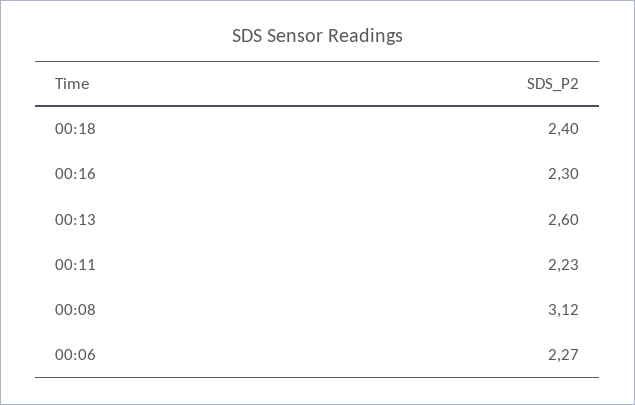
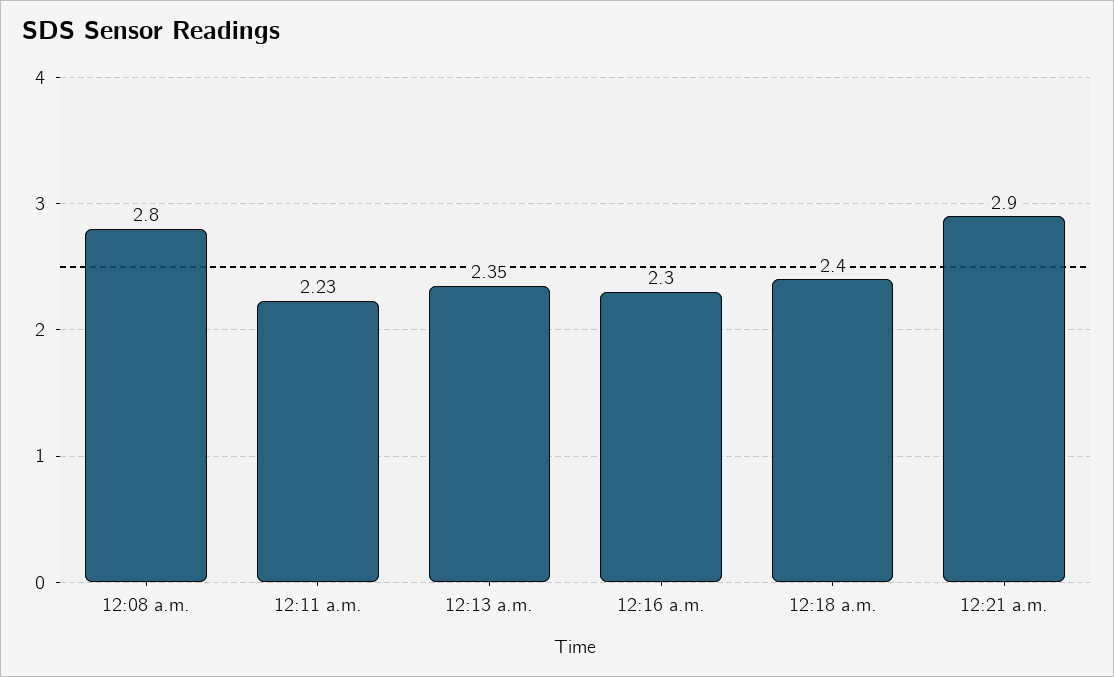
00:13: 2.6 -> 2.35
00:08: 3.12 -> 2.8
00:06: 2.27 -> none
12:21 a.m.: none -> 2.9

